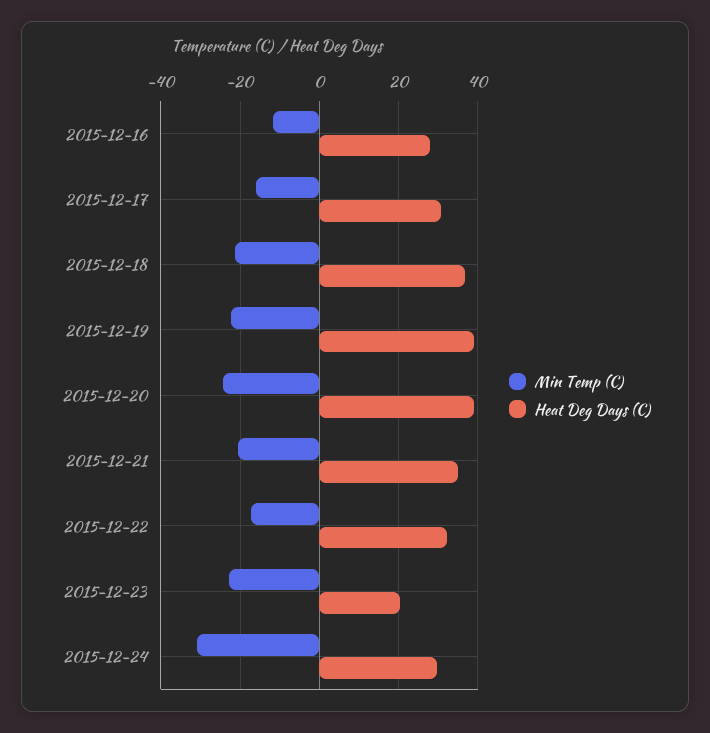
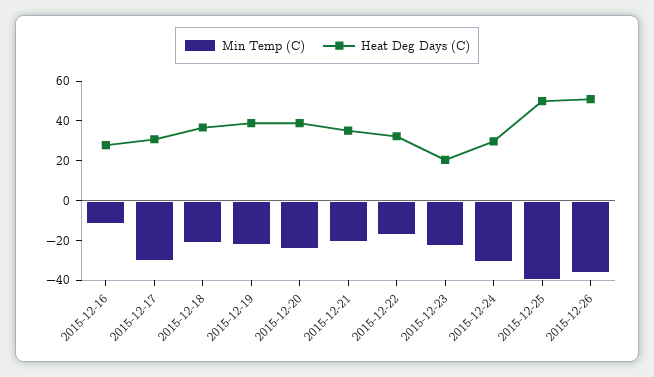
Min Temp (C), 2015-12-17: -16 -> -30
Min Temp (C), 2015-12-25: none -> -40
Heat Deg Days (C), 2015-12-25: none -> 50
Min Temp (C), 2015-12-26: none -> -35
Heat Deg Days (C), 2015-12-26: none -> 50

